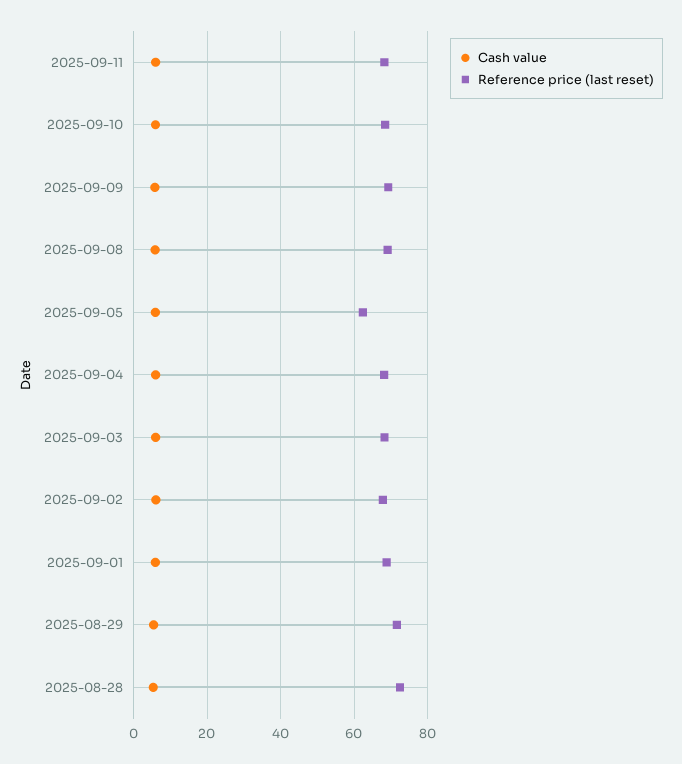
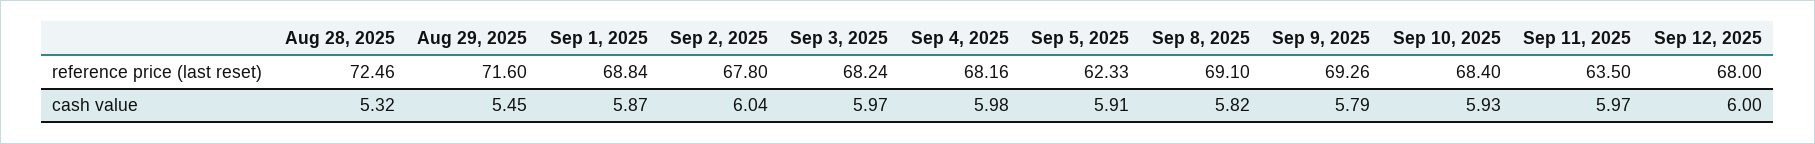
Reference price (last reset), 2025-09-11: 68 -> 63.5
Reference price (last reset), Sep 12, 2025: none -> 68
Cash value, Sep 12, 2025: none -> 6

